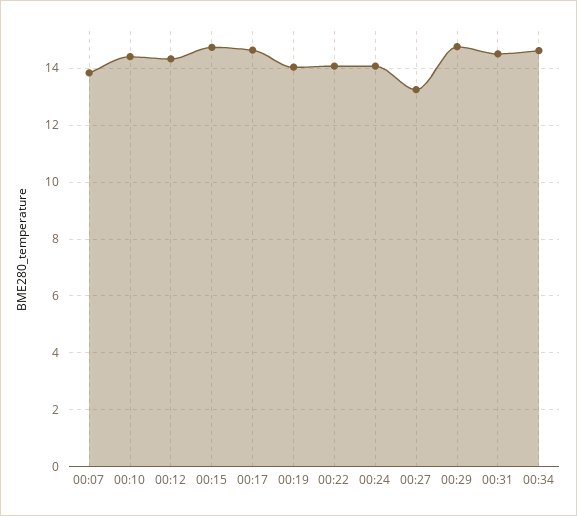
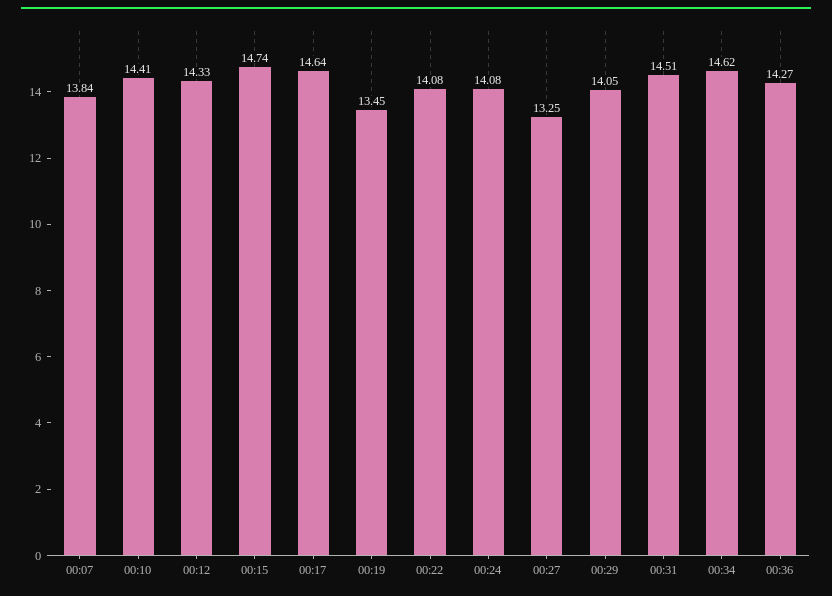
00:19: 14 -> 13.45
00:29: 14.75 -> 14.05
00:36: none -> 14.27

